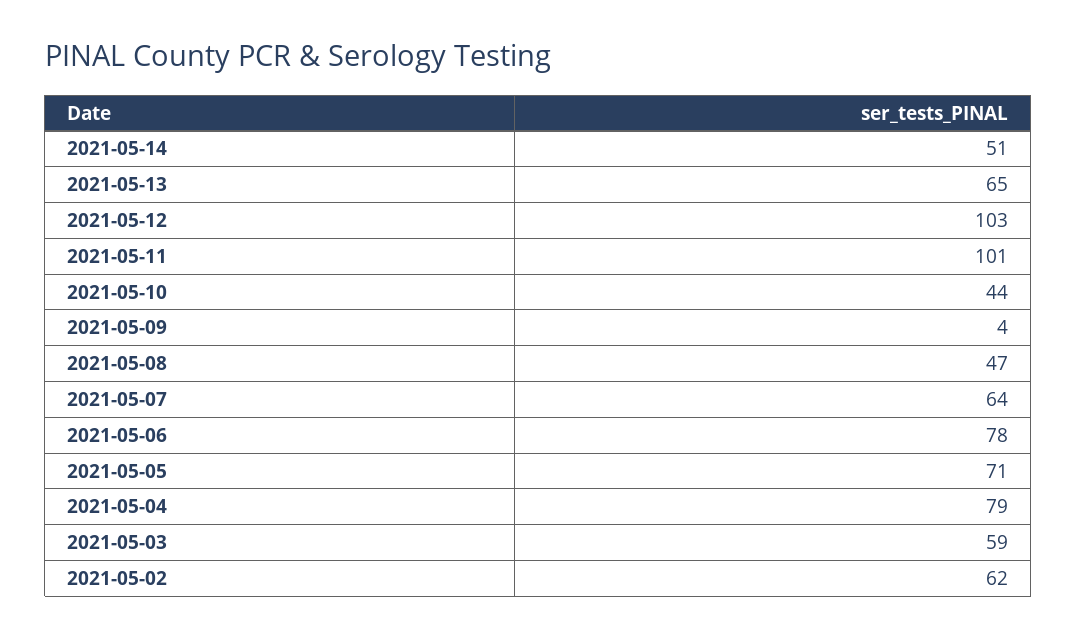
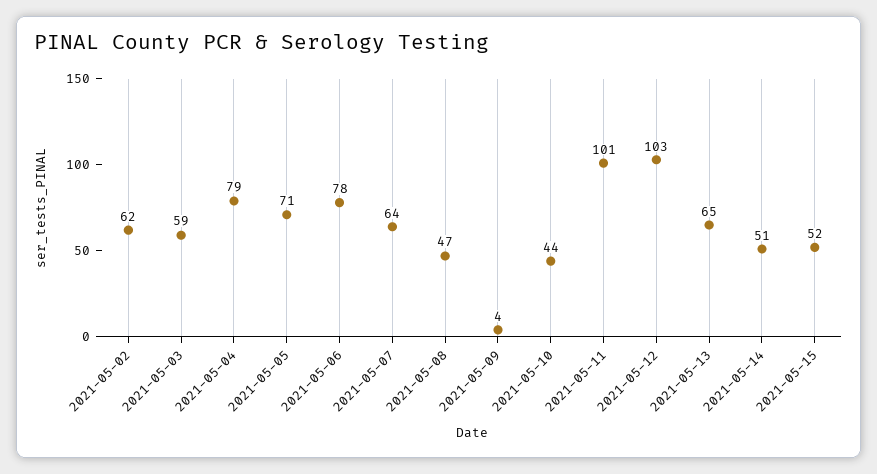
2021-05-15: none -> 52

